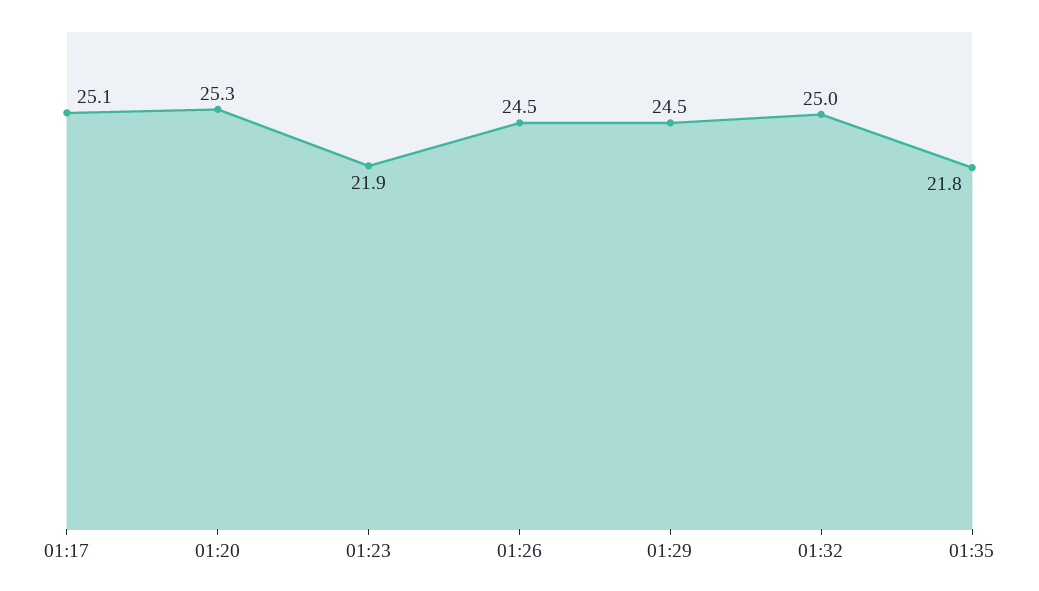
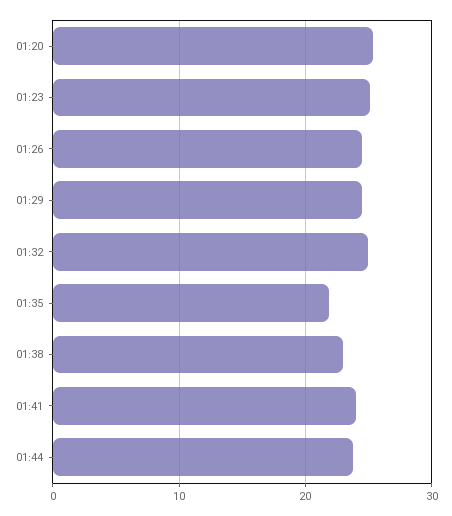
01:17: 25.1 -> none
01:23: 21.9 -> 25
01:38: none -> 23
01:41: none -> 24
01:44: none -> 24

